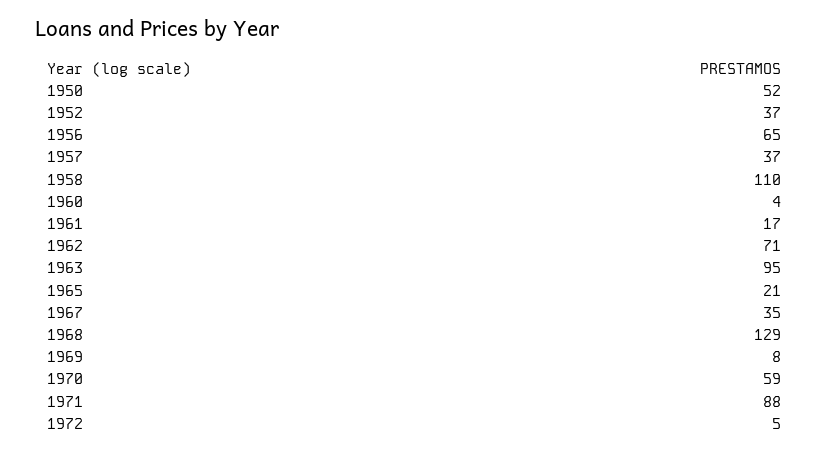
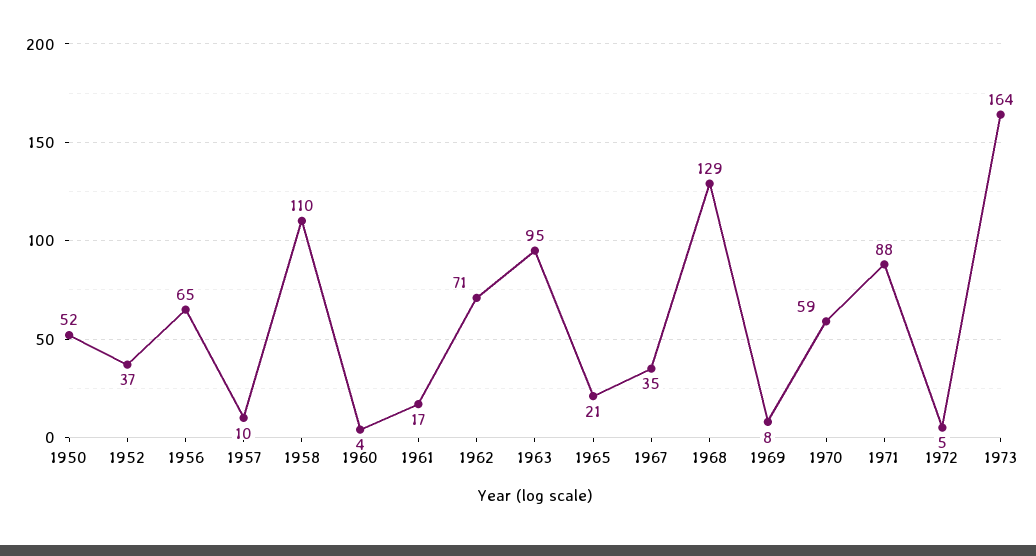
1957: 37 -> 10
1973: none -> 164

